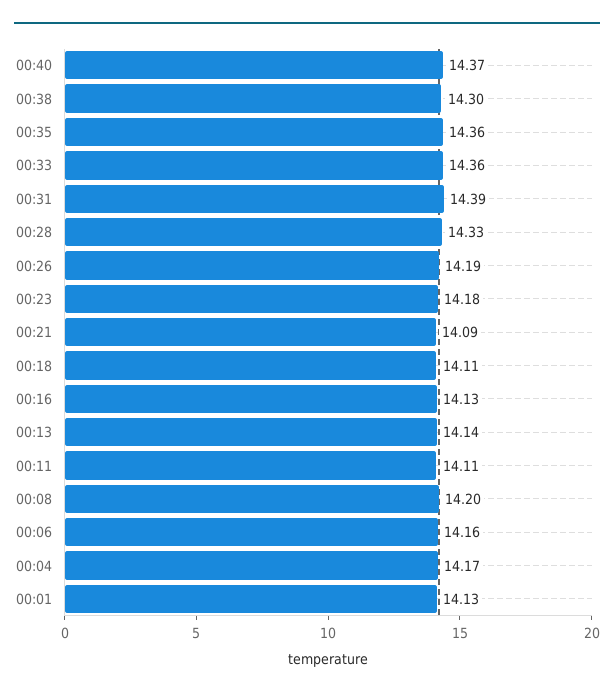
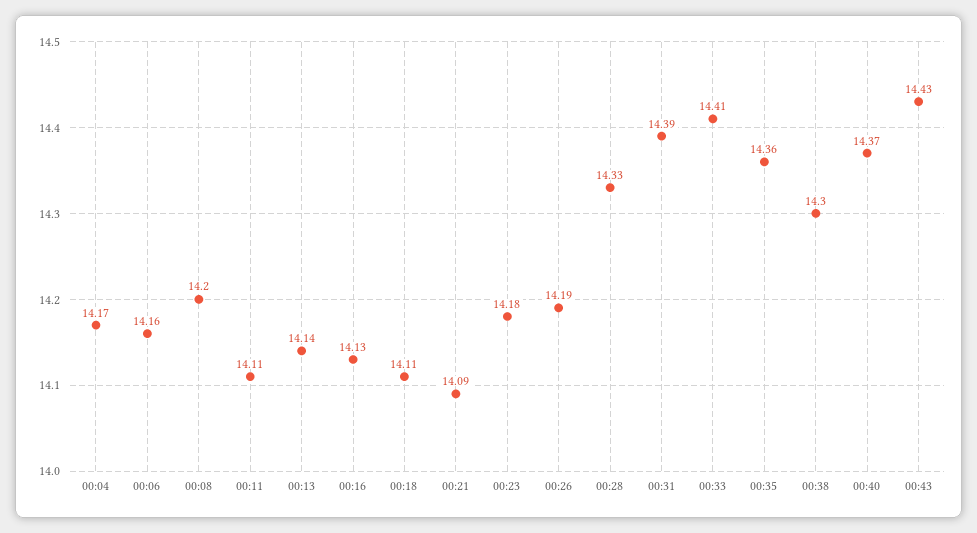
00:33: 14.36 -> 14.41
00:01: 14.13 -> none
00:43: none -> 14.43

